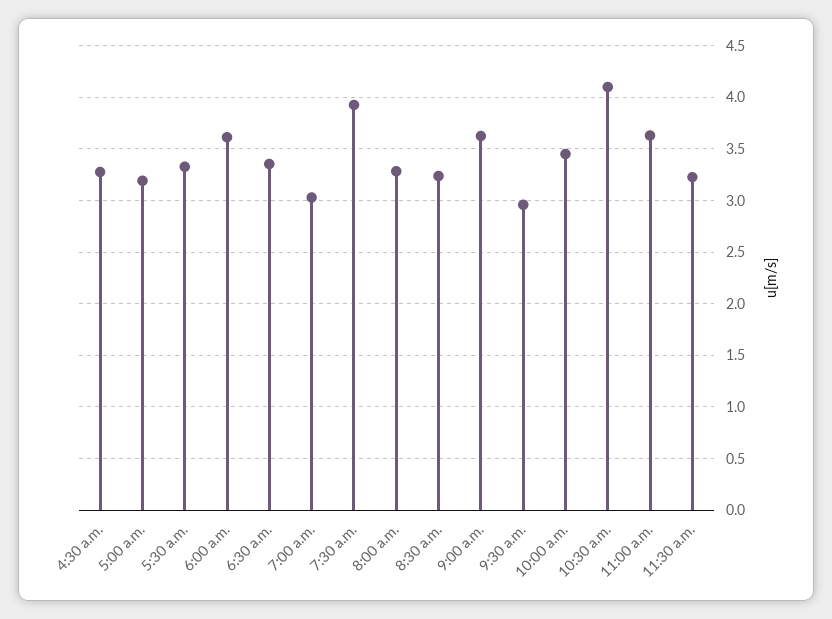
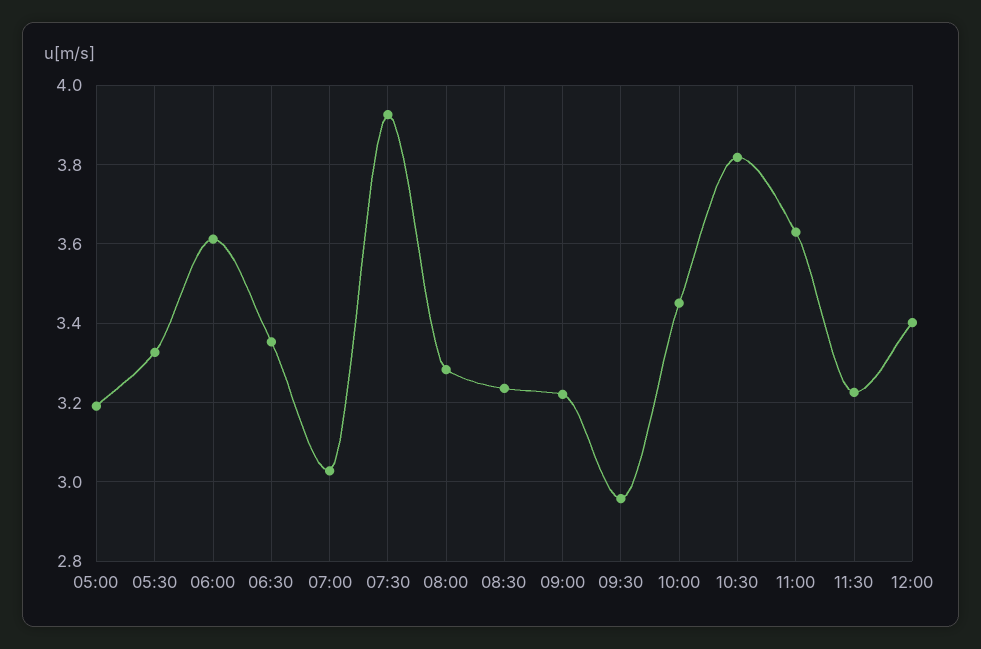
4:30 a.m.: 3.3 -> none
9:00 a.m.: 3.6 -> 3.22
10:30 a.m.: 4.1 -> 3.82
12:00: none -> 3.4

